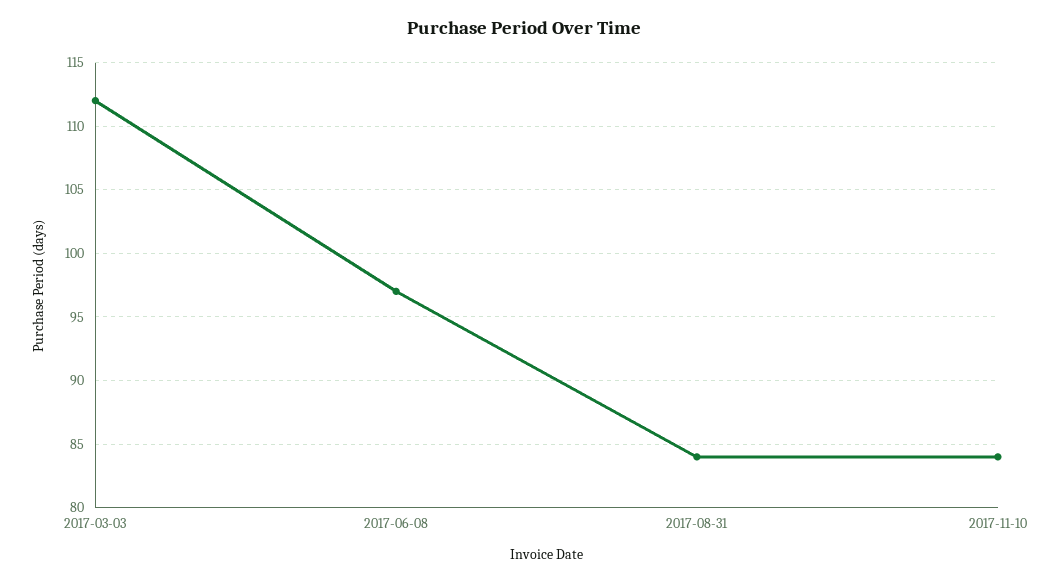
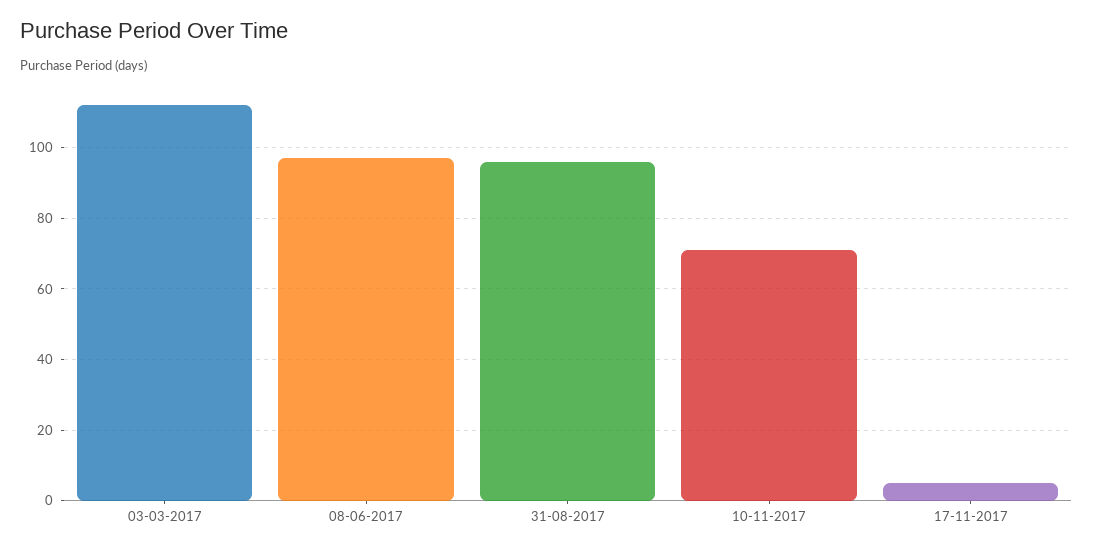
2017-08-31: 84 -> 95
2017-11-10: 84 -> 70
17-11-2017: none -> 5

